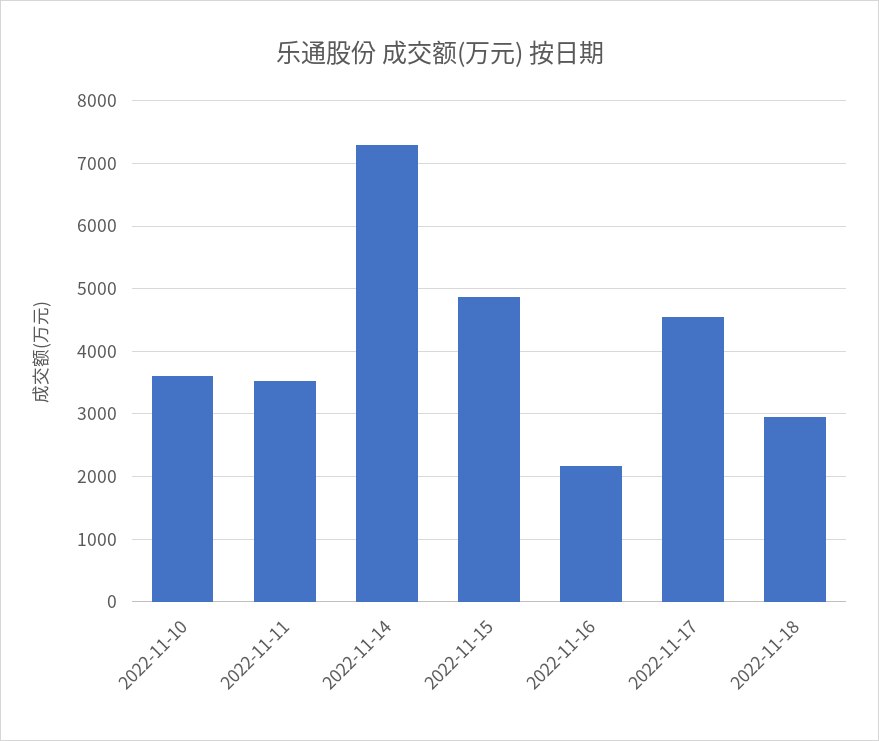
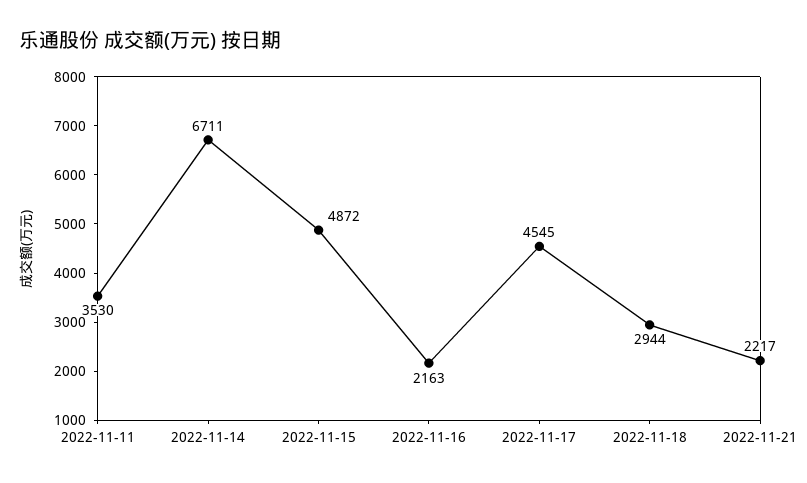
2022-11-10: 3600 -> none
2022-11-14: 7300 -> 6711
2022-11-21: none -> 2217

